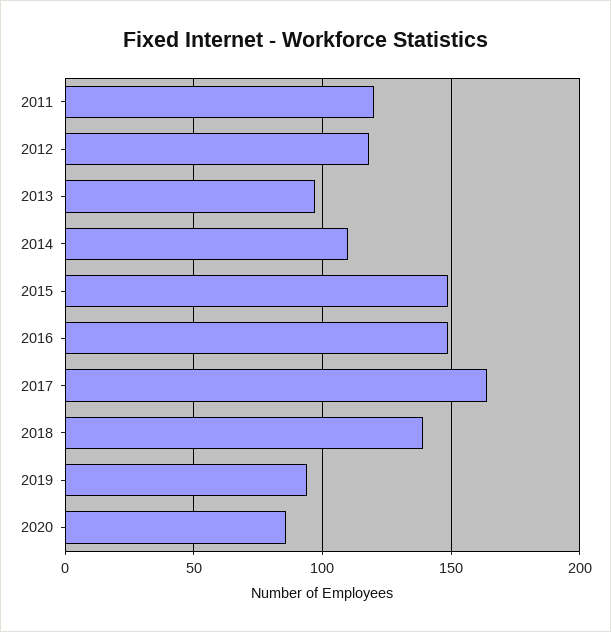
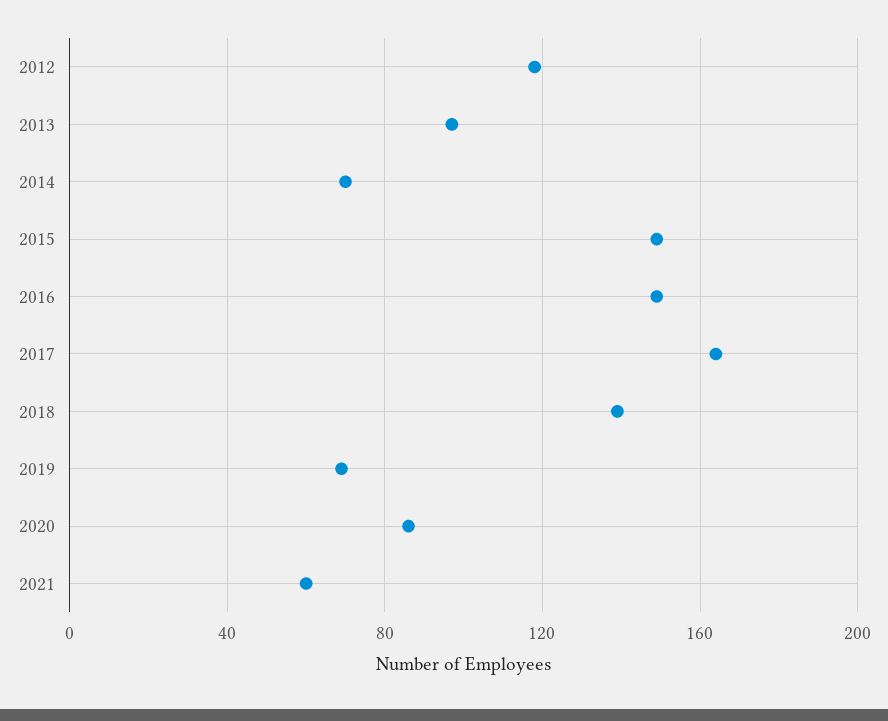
2011: 120 -> none
2014: 110 -> 70
2019: 95 -> 70
2021: none -> 60

